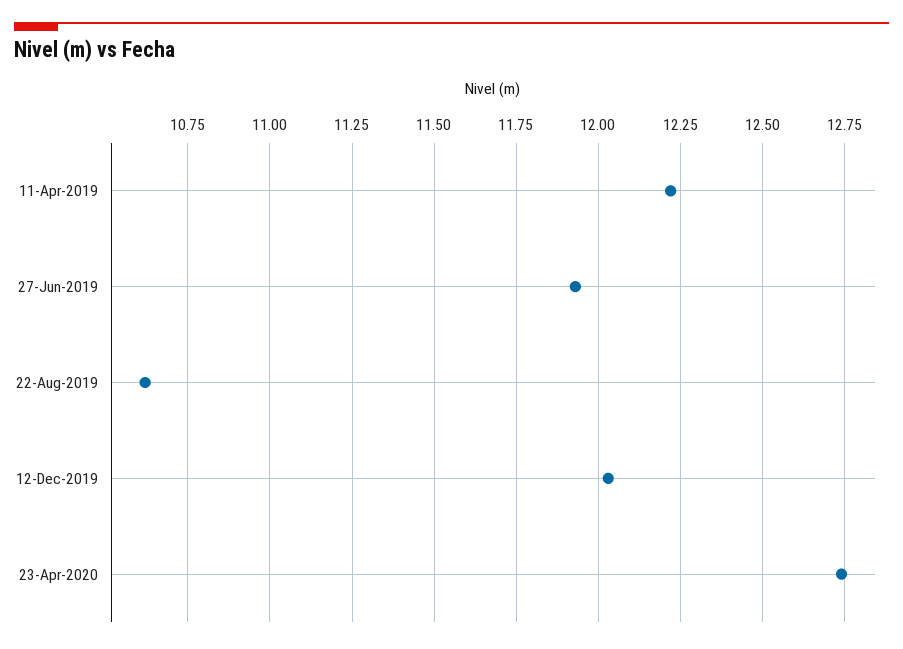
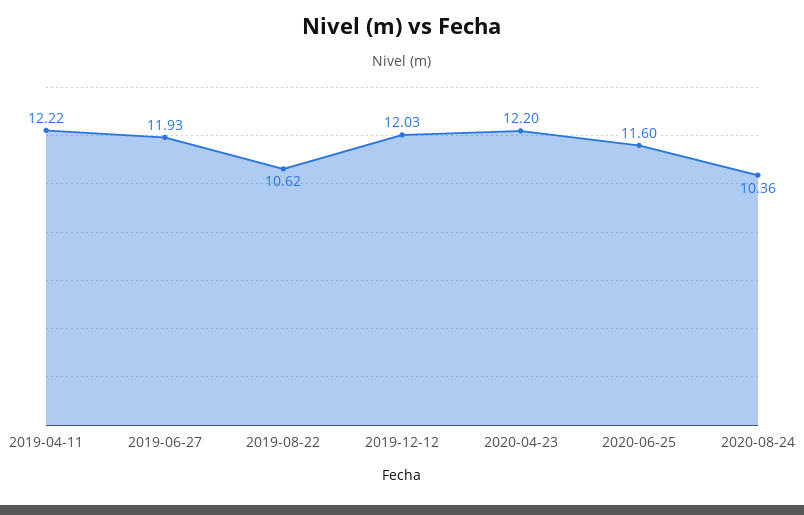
23-Apr-2020: 12.75 -> 12.2
2020-06-25: none -> 11.6
2020-08-24: none -> 10.36

